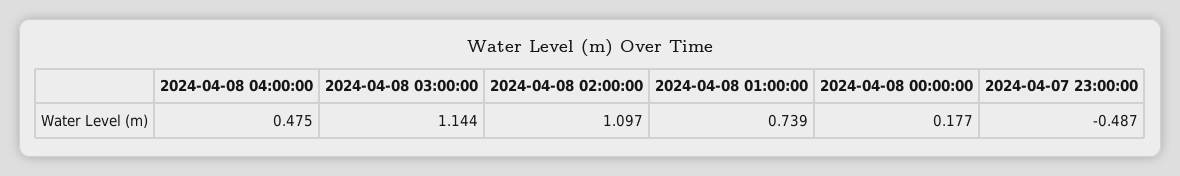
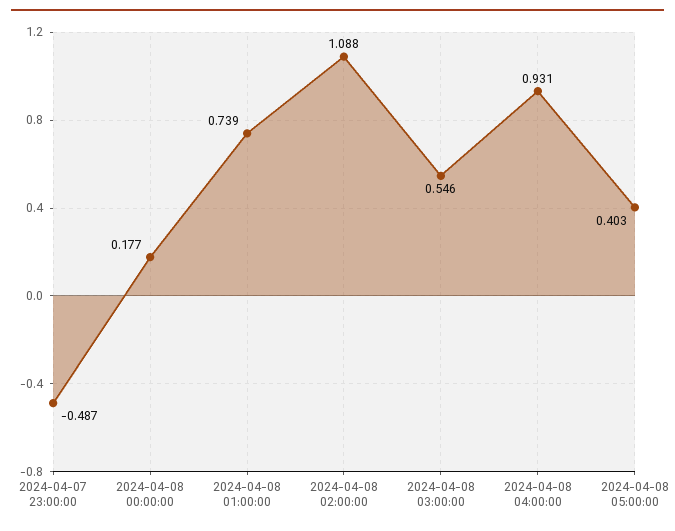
2024-04-08 04:00:00: 0.475 -> 0.931
2024-04-08 03:00:00: 1.144 -> 0.546
2024-04-08 02:00:00: 1.097 -> 1.088
2024-04-08 05:00:00: none -> 0.403

